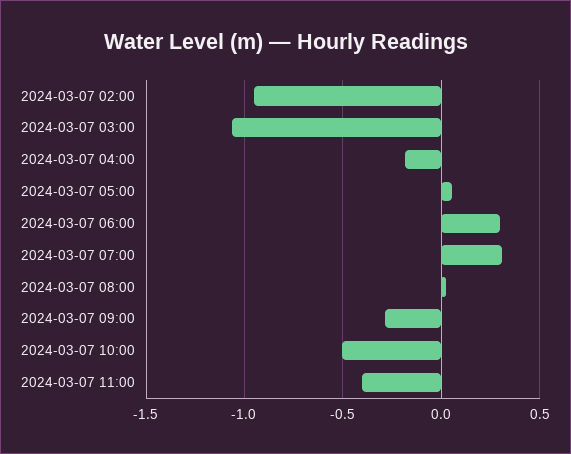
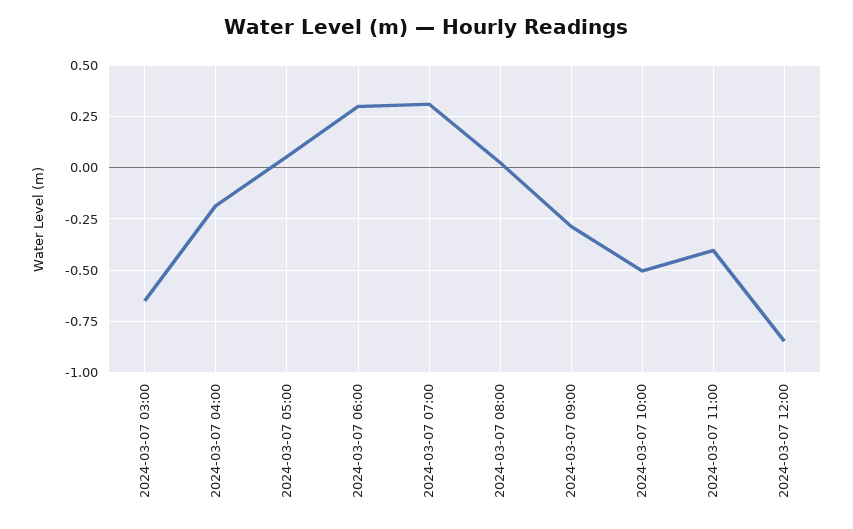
2024-03-07 02:00: -0.95 -> none
2024-03-07 03:00: -1.05 -> -0.65
2024-03-07 12:00: none -> -0.85

